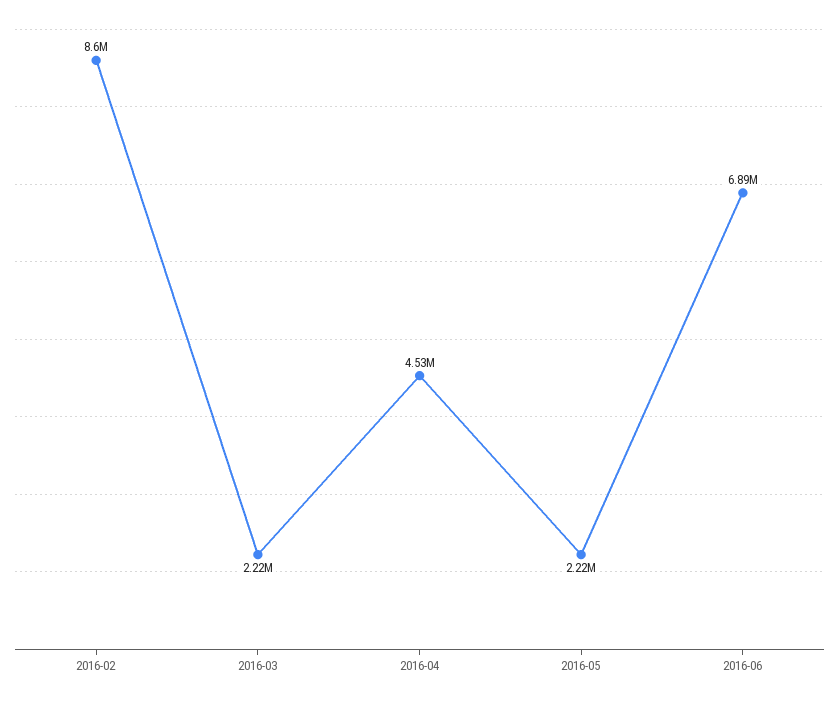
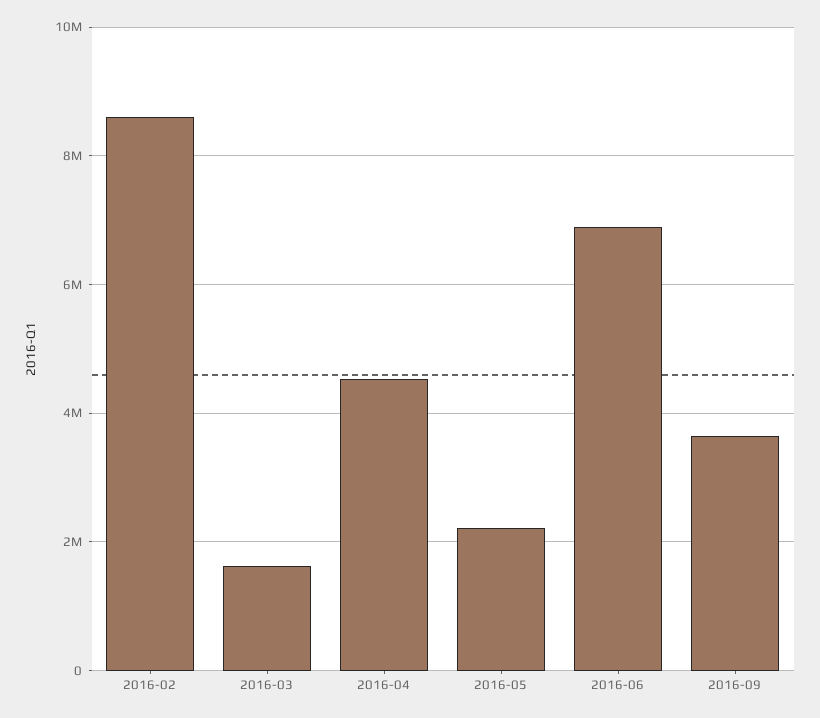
2016-03: 2220000 -> 1600000
2016-09: none -> 3600000

